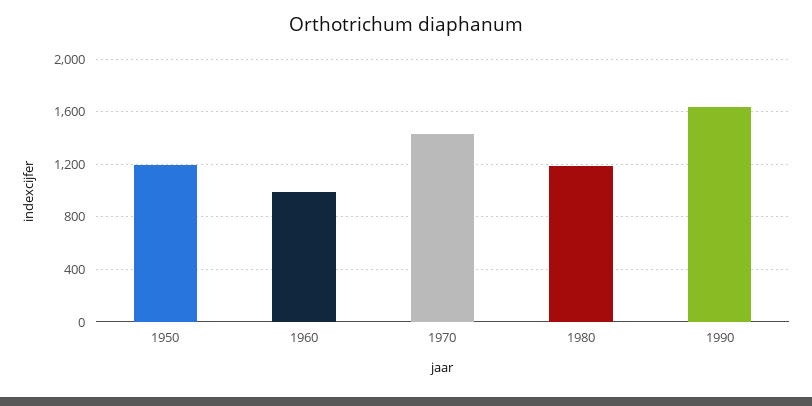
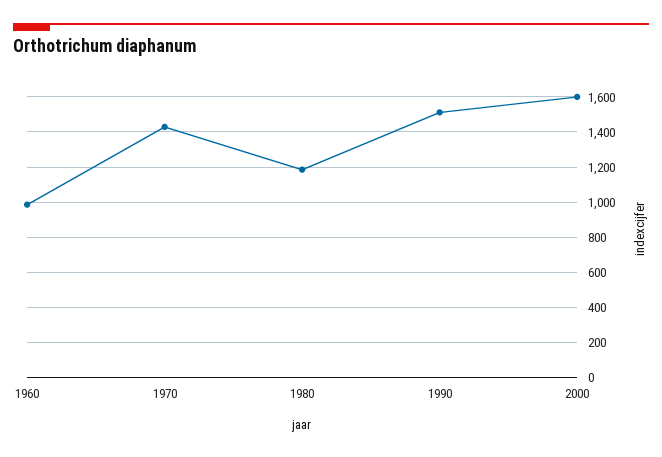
1950: 1200 -> none
1990: 1650 -> 1500
2000: none -> 1600

